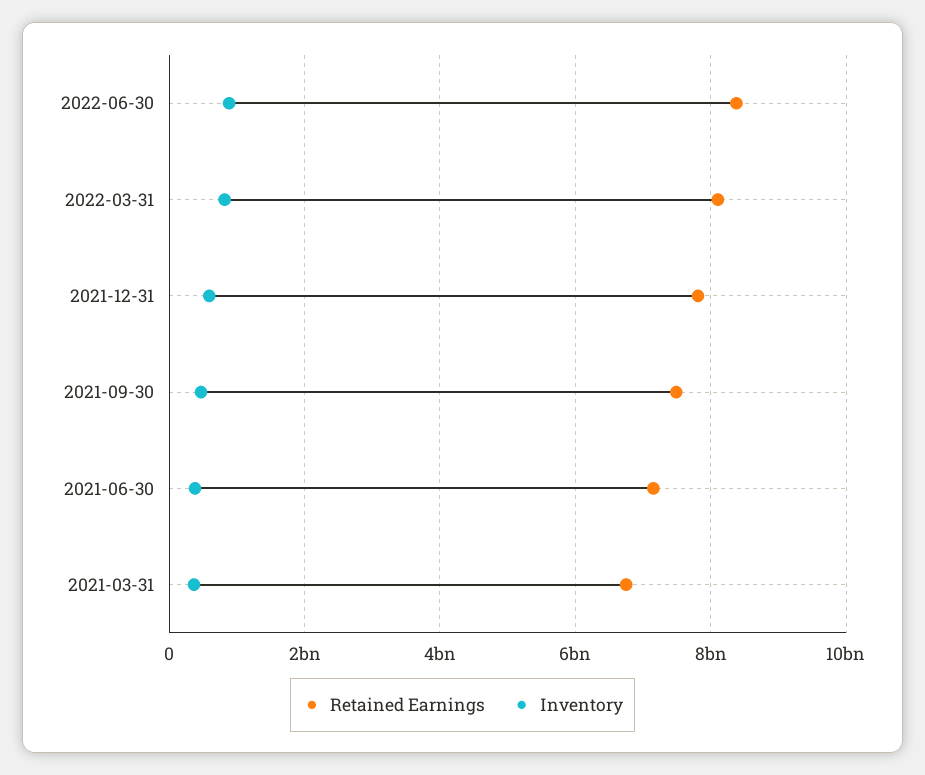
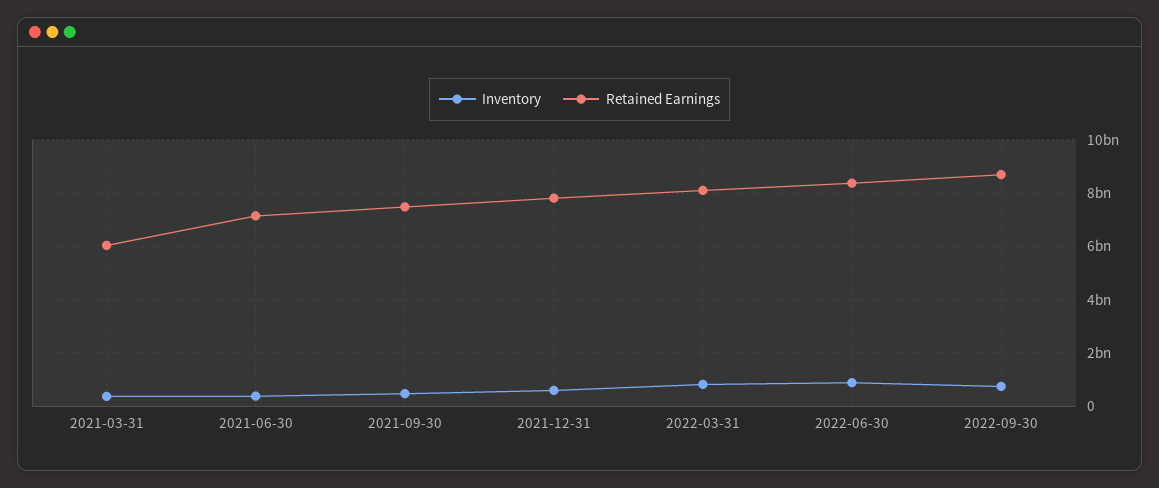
Retained Earnings, 2021-03-31: 6800000000 -> 6000000000
Inventory, 2022-09-30: none -> 750000000
Retained Earnings, 2022-09-30: none -> 8750000000

